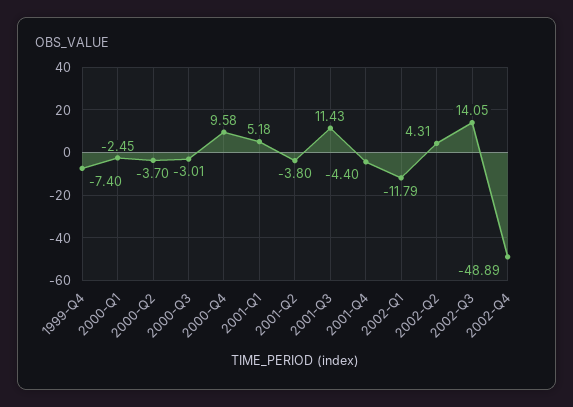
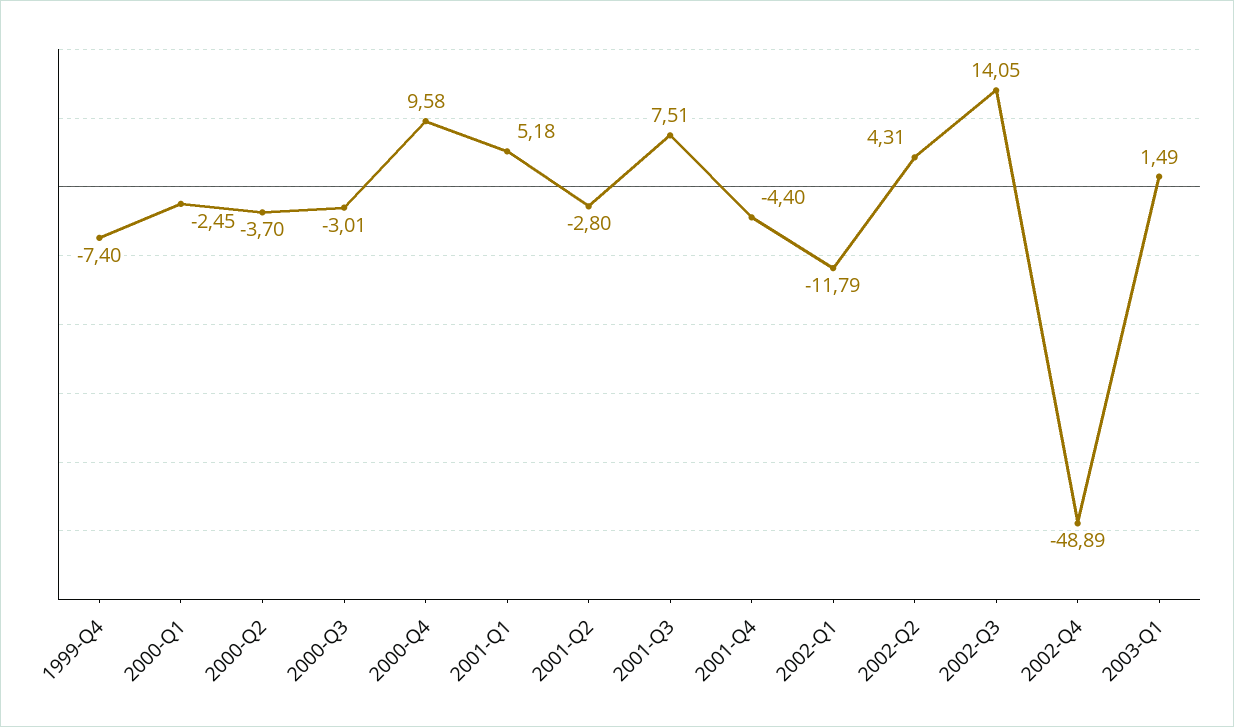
2001-Q2: -3.8 -> -2.8
2001-Q3: 11.43 -> 7.51
2003-Q1: none -> 1.49

